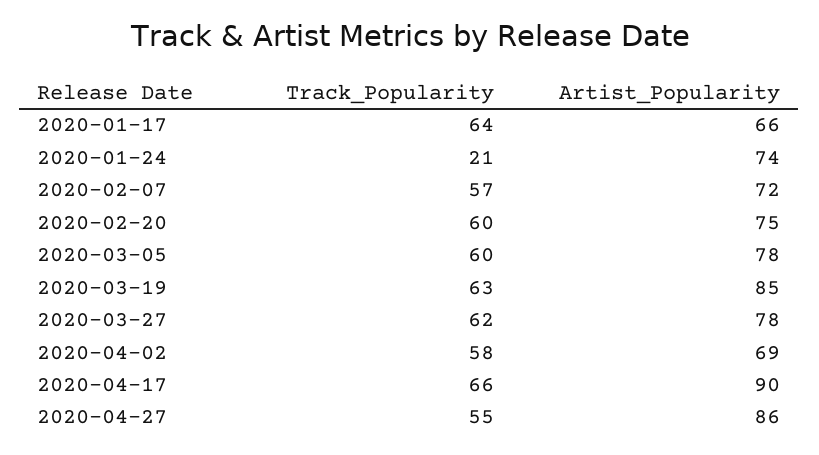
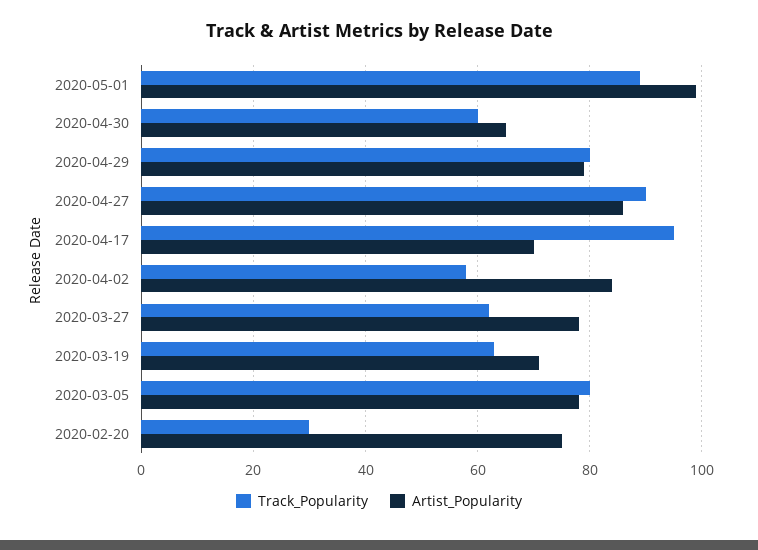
Track_Popularity, 2020-01-17: 64 -> none
Artist_Popularity, 2020-01-17: 66 -> none
Track_Popularity, 2020-01-24: 21 -> none
Artist_Popularity, 2020-01-24: 74 -> none
Track_Popularity, 2020-02-07: 57 -> none
Artist_Popularity, 2020-02-07: 72 -> none
Track_Popularity, 2020-02-20: 60 -> 30
Track_Popularity, 2020-03-05: 60 -> 80
Artist_Popularity, 2020-03-19: 85 -> 70
Artist_Popularity, 2020-04-02: 69 -> 85
Track_Popularity, 2020-04-17: 66 -> 95
Artist_Popularity, 2020-04-17: 90 -> 70
Track_Popularity, 2020-04-27: 55 -> 90
Track_Popularity, 2020-05-01: none -> 90
Artist_Popularity, 2020-05-01: none -> 100
Track_Popularity, 2020-04-30: none -> 60
Artist_Popularity, 2020-04-30: none -> 65
Track_Popularity, 2020-04-29: none -> 80
Artist_Popularity, 2020-04-29: none -> 80

